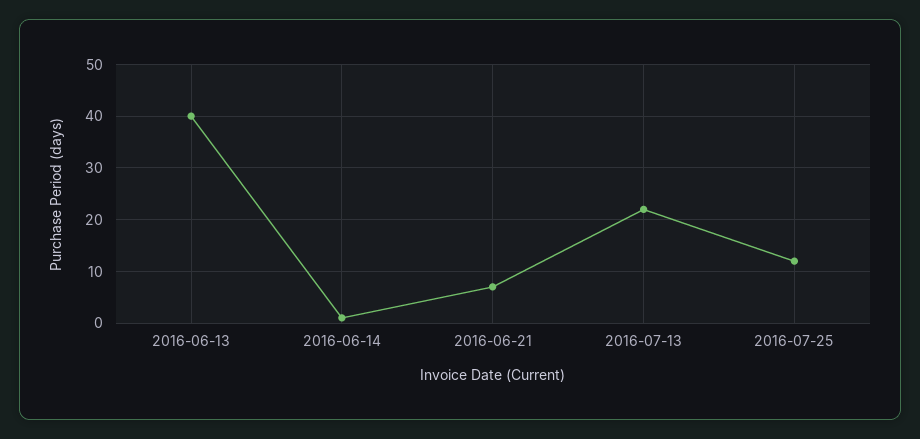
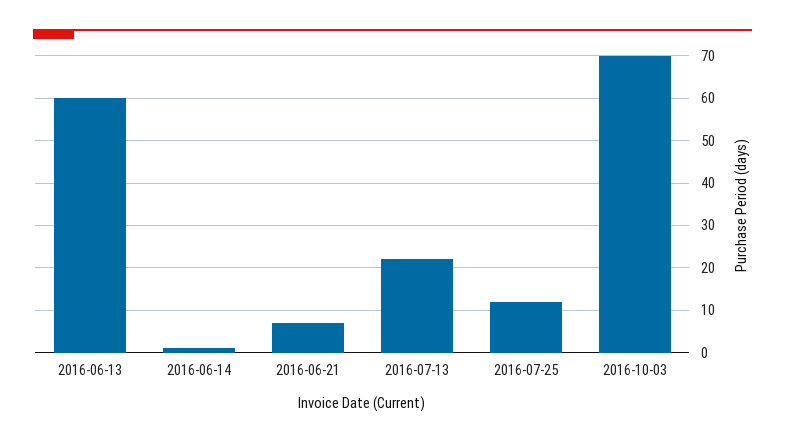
2016-06-13: 40 -> 60
2016-10-03: none -> 70

